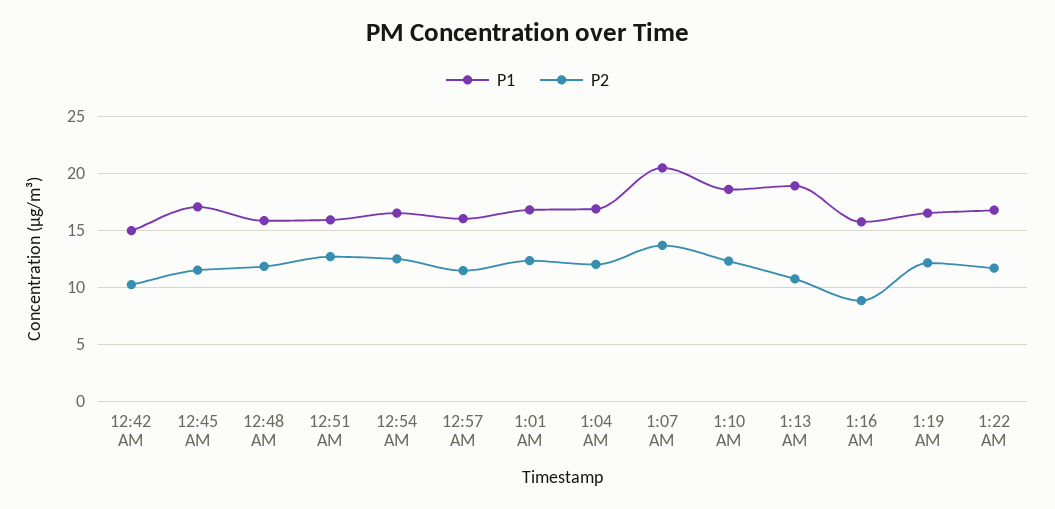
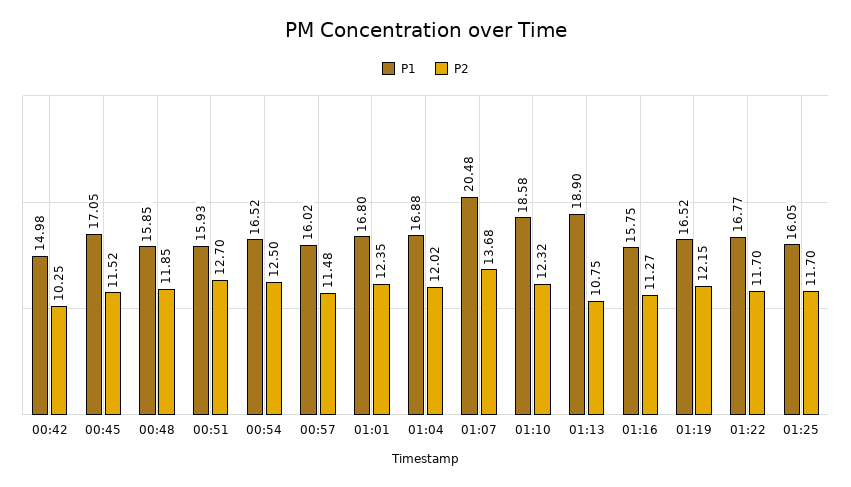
P2, 1:16 AM: 9 -> 11.27
P1, 01:25: none -> 16.05
P2, 01:25: none -> 11.7

